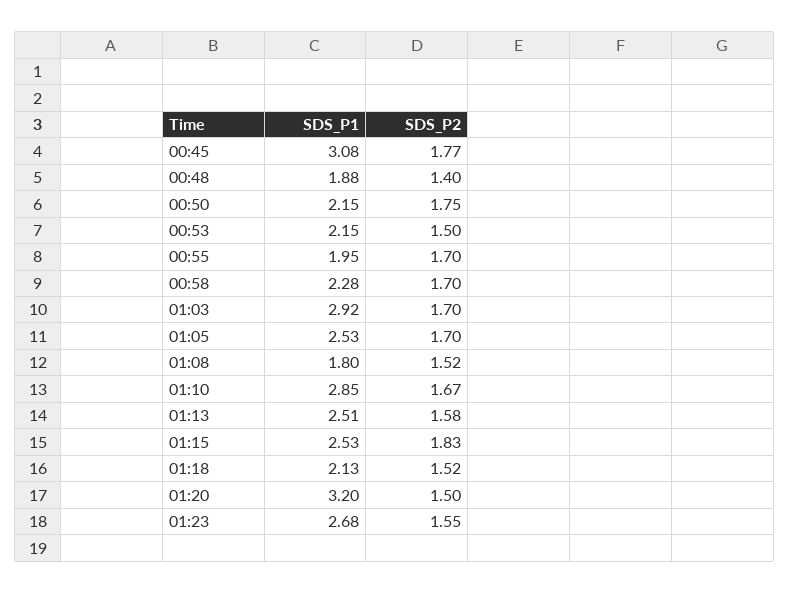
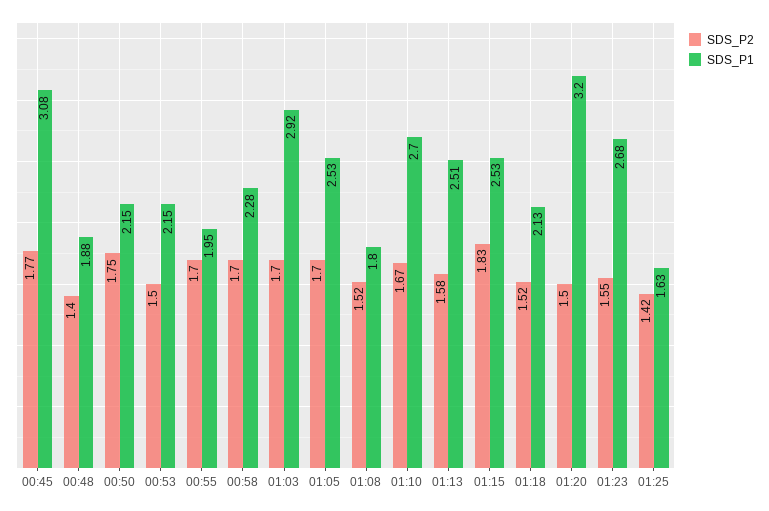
SDS_P1, 01:10: 2.85 -> 2.7
SDS_P2, 01:25: none -> 1.42
SDS_P1, 01:25: none -> 1.63

